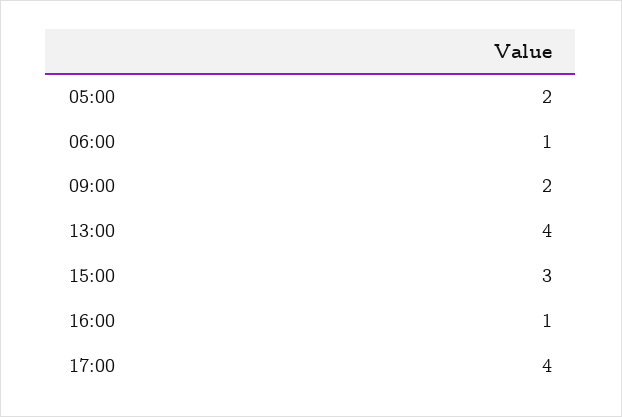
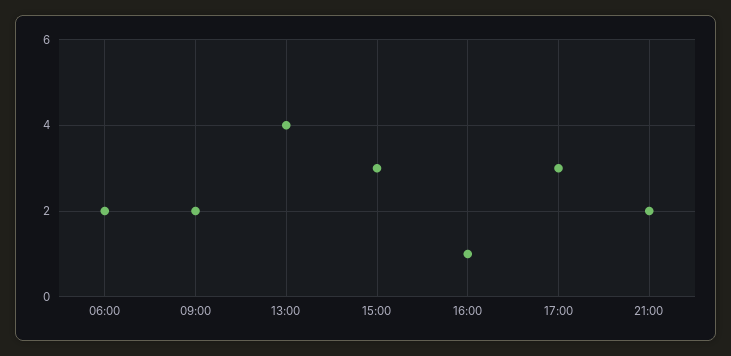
05:00: 2 -> none
06:00: 1 -> 2
17:00: 4 -> 3
21:00: none -> 2

